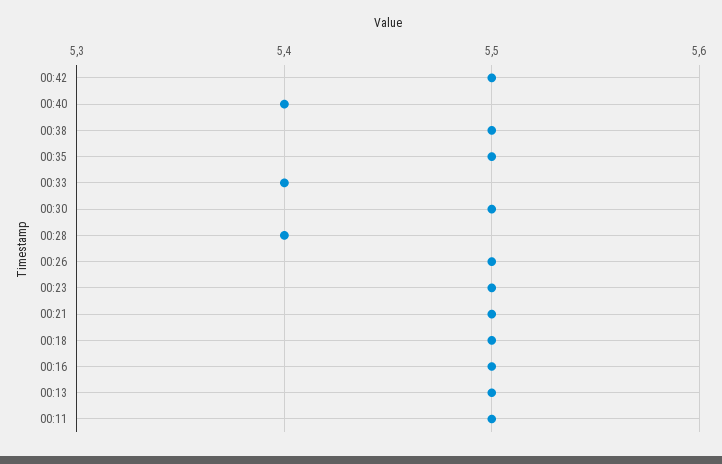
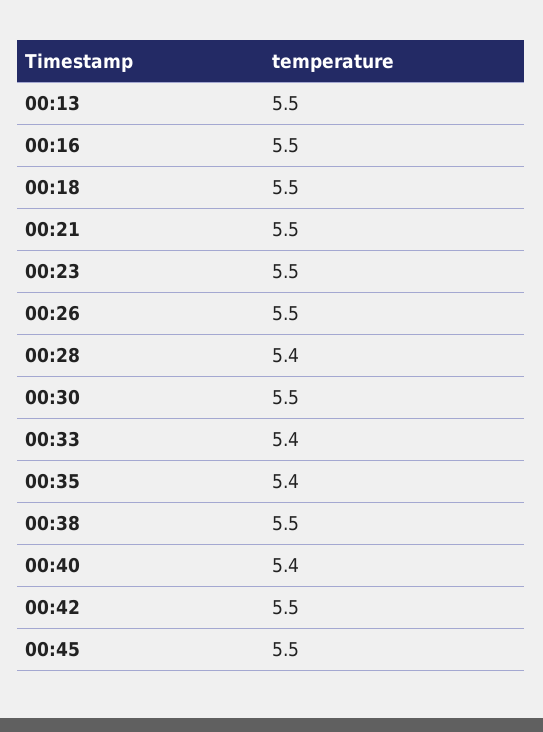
00:35: 5.5 -> 5.4
00:11: 5.5 -> none
00:45: none -> 5.5

